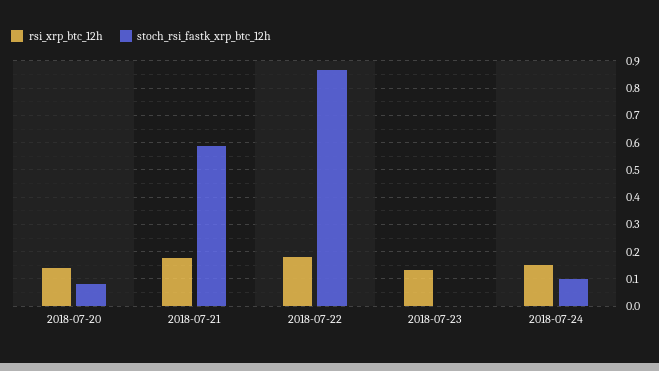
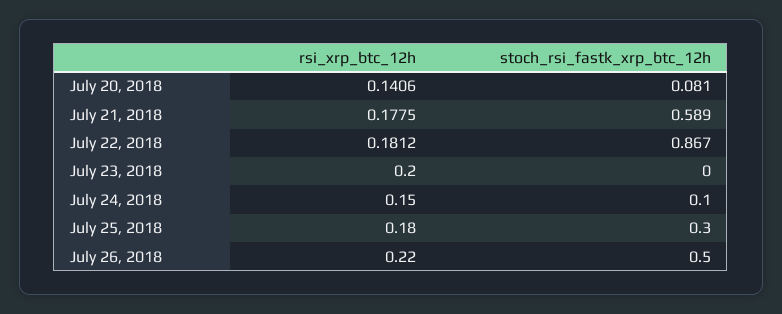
rsi_xrp_btc_12h, 2018-07-23: 0.125 -> 0.2
rsi_xrp_btc_12h, July 25, 2018: none -> 0.18
stoch_rsi_fastk_xrp_btc_12h, July 25, 2018: none -> 0.3
rsi_xrp_btc_12h, July 26, 2018: none -> 0.22
stoch_rsi_fastk_xrp_btc_12h, July 26, 2018: none -> 0.5

